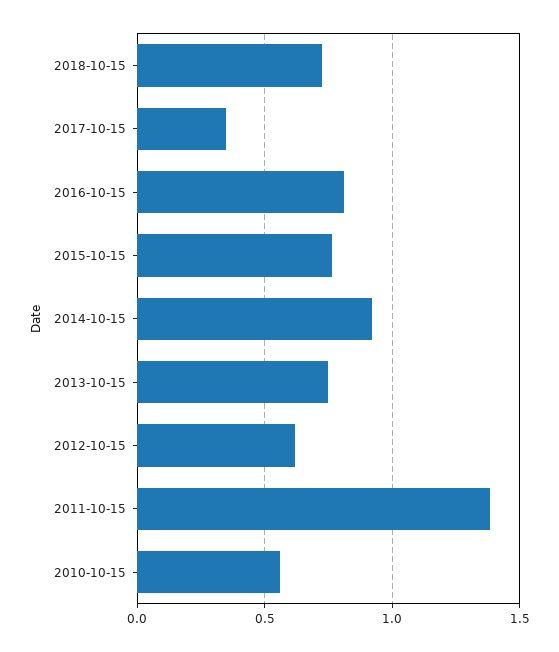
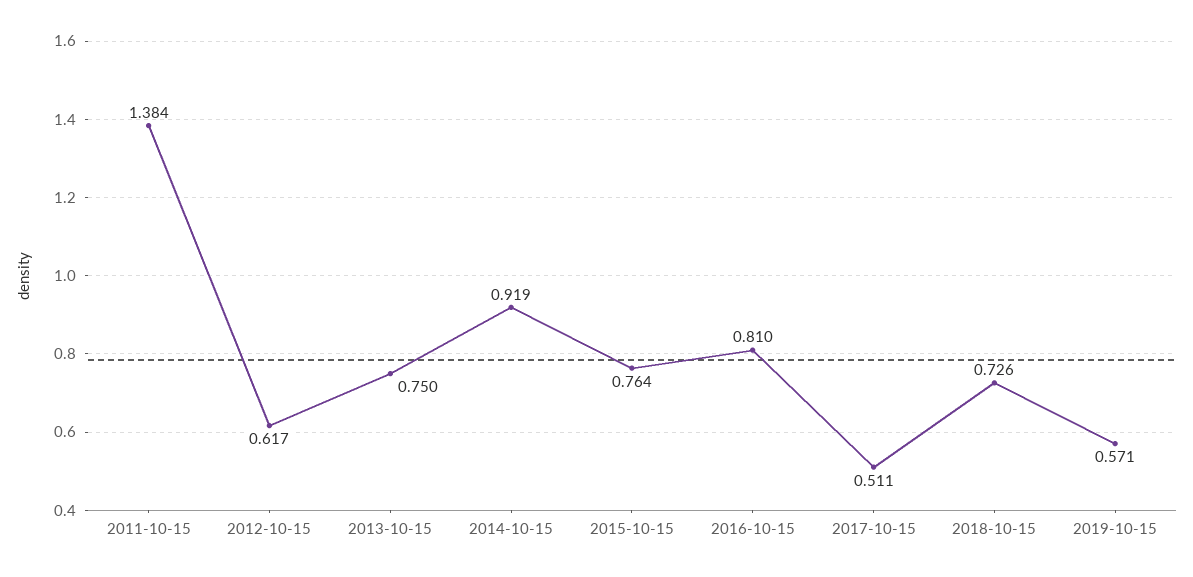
2017-10-15: 0.35 -> 0.511
2010-10-15: 0.55 -> none
2019-10-15: none -> 0.571

